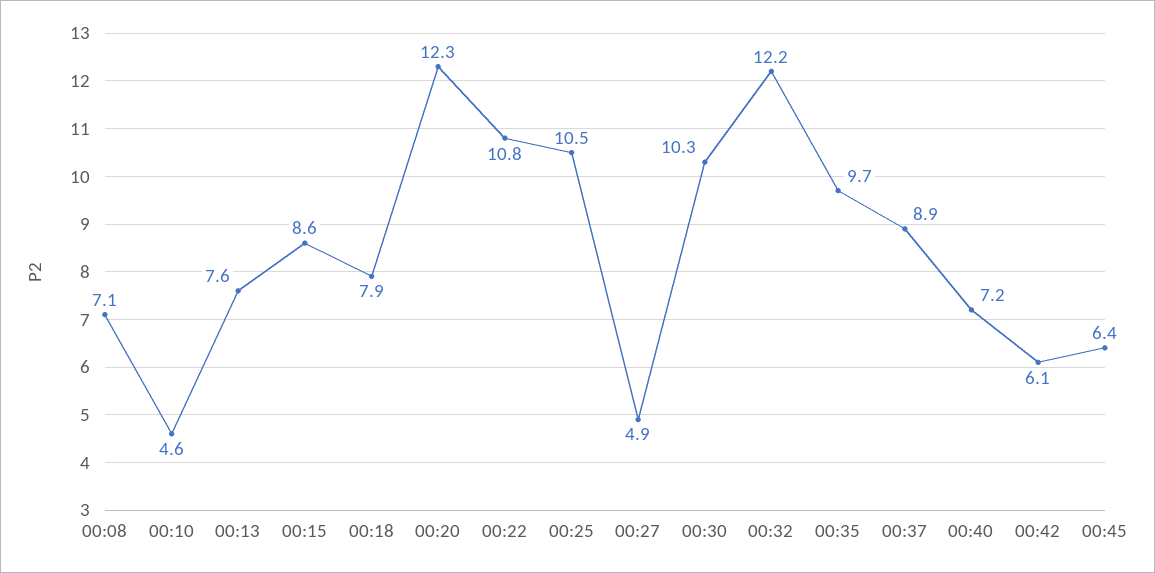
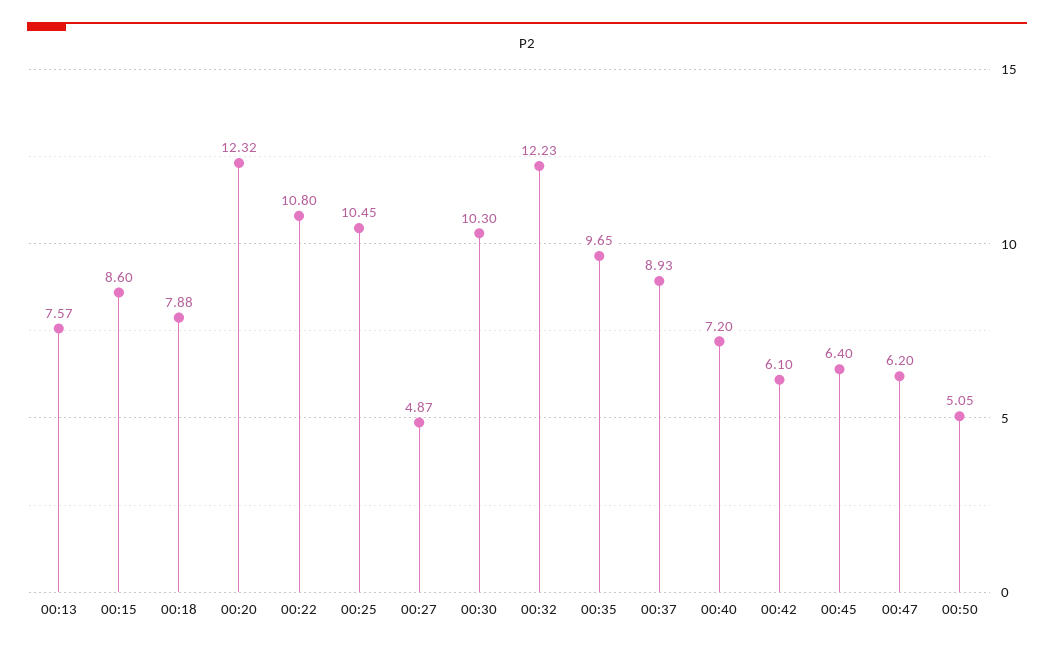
00:08: 7.1 -> none
00:10: 4.6 -> none
00:47: none -> 6.2
00:50: none -> 5.05

